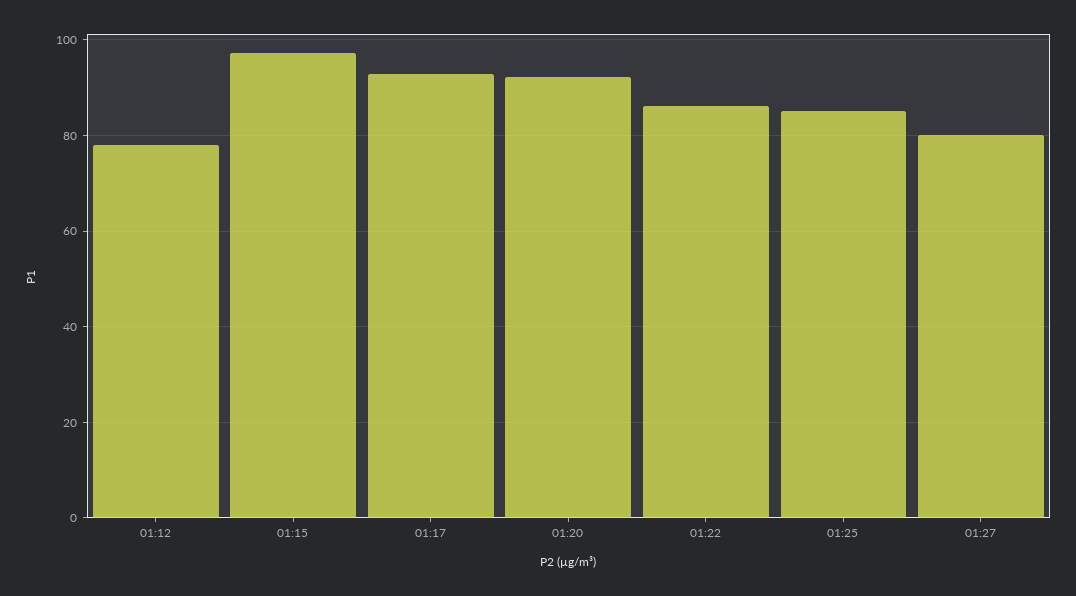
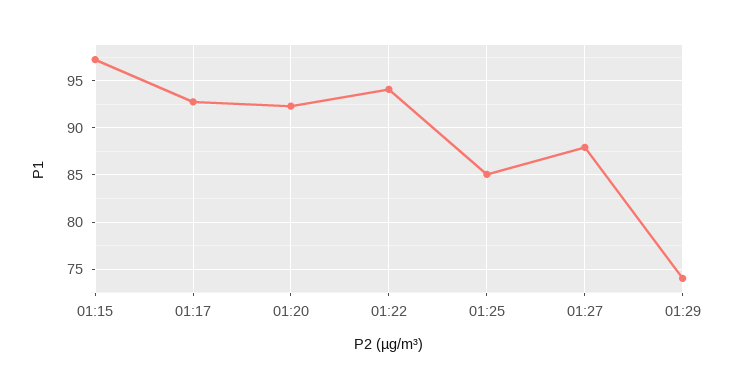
01:12: 78 -> none
01:22: 86 -> 94
01:27: 80 -> 88
01:29: none -> 74

